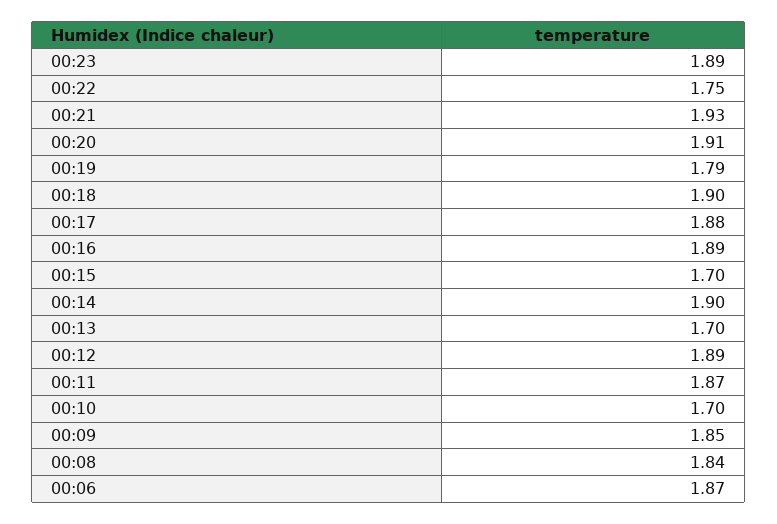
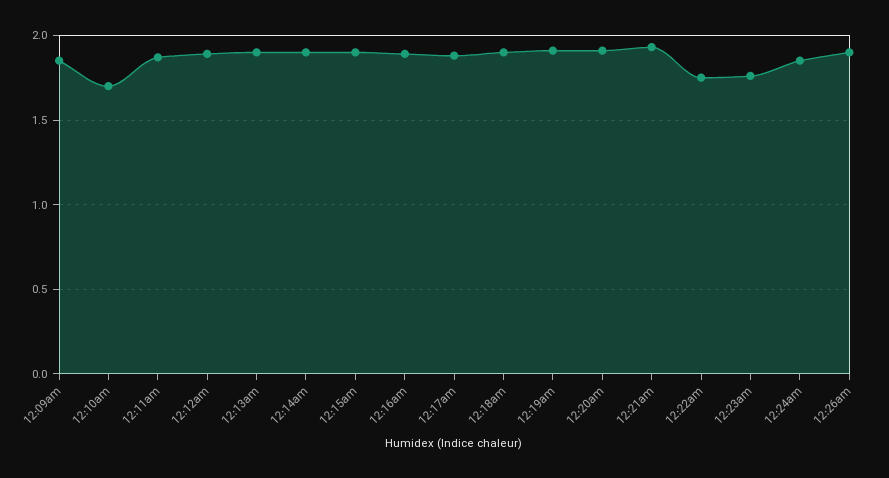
00:23: 1.89 -> 1.75
00:19: 1.79 -> 1.9
00:15: 1.7 -> 1.9
00:13: 1.7 -> 1.9
00:08: 1.84 -> none
00:06: 1.87 -> none
12:24am: none -> 1.85
12:26am: none -> 1.9

